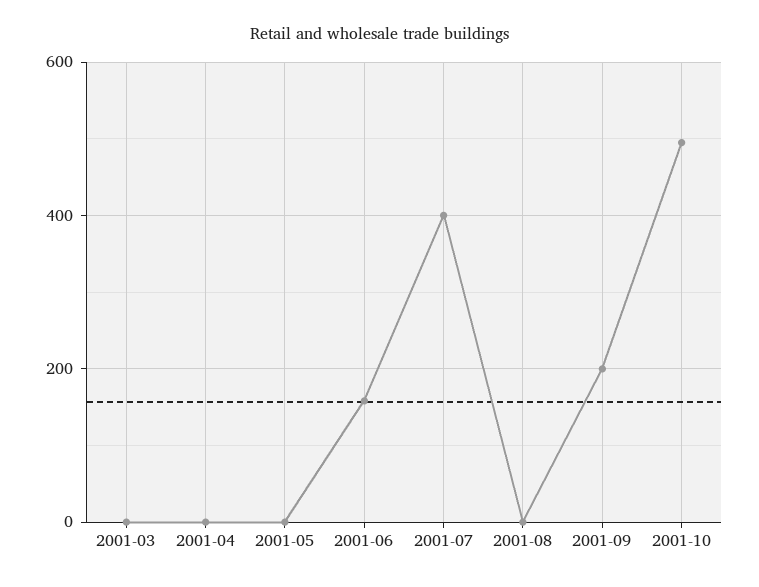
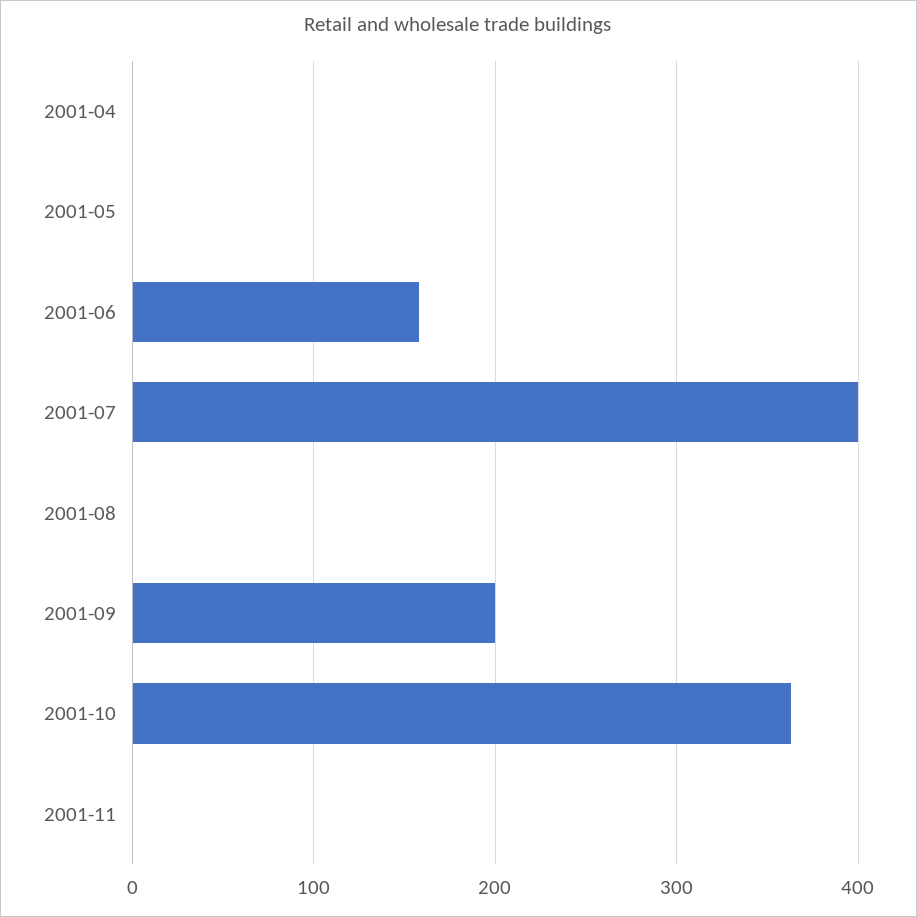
2001-03: 0 -> none
2001-10: 500 -> 360
2001-11: none -> 0

